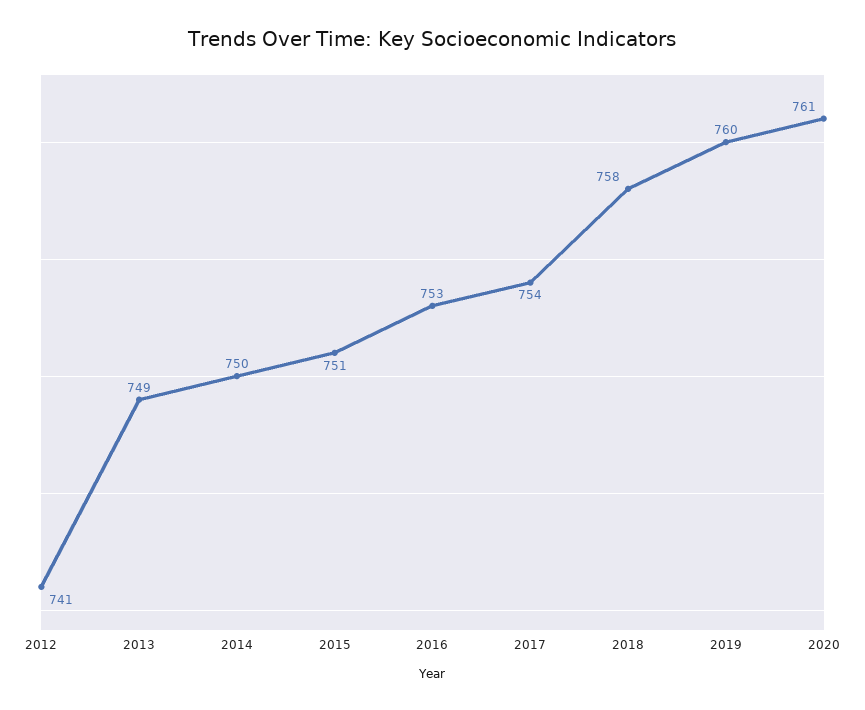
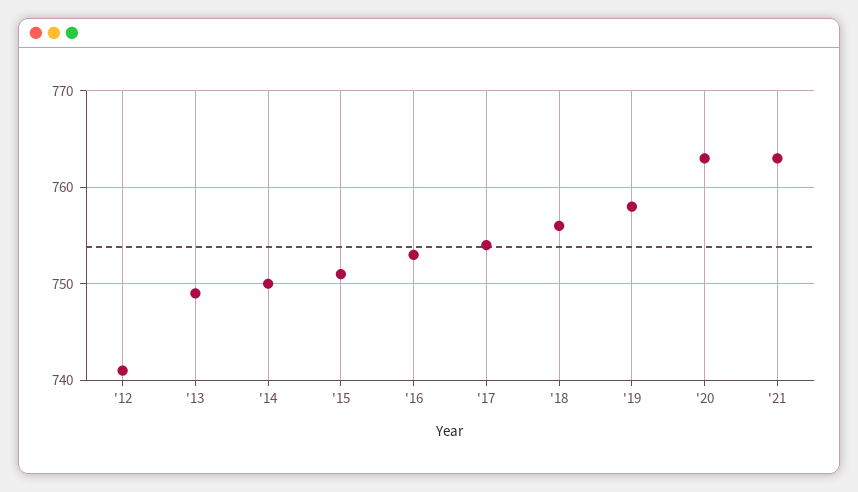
2018: 758 -> 756
2019: 760 -> 758
2020: 761 -> 763
'21: none -> 763

